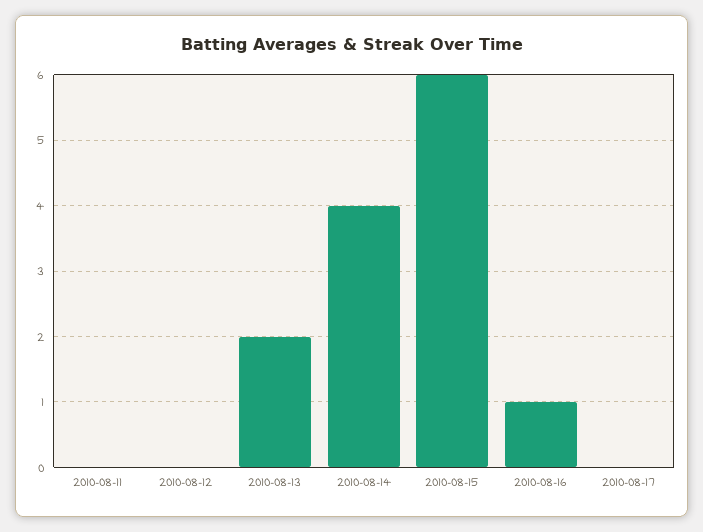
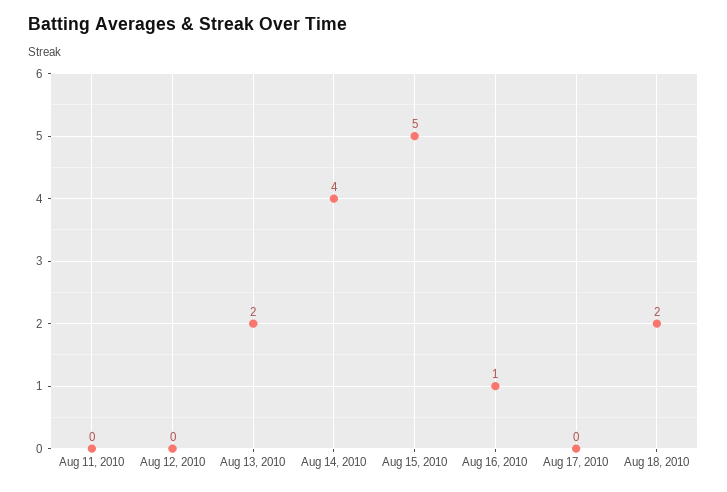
2010-08-15: 6 -> 5
Aug 18, 2010: none -> 2

